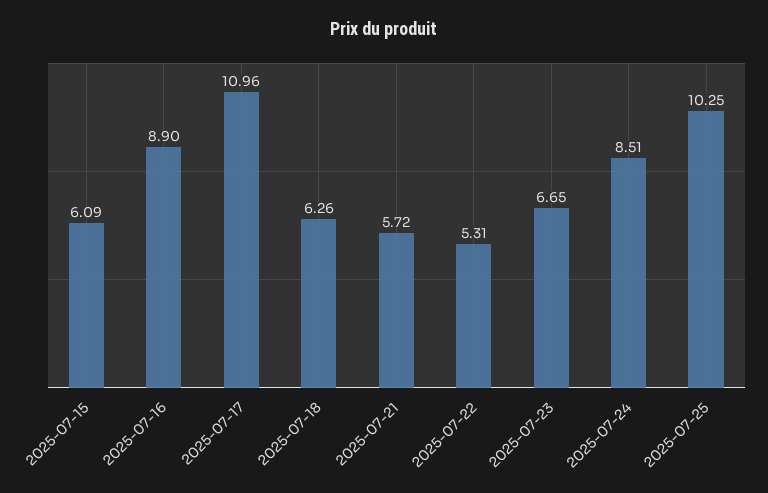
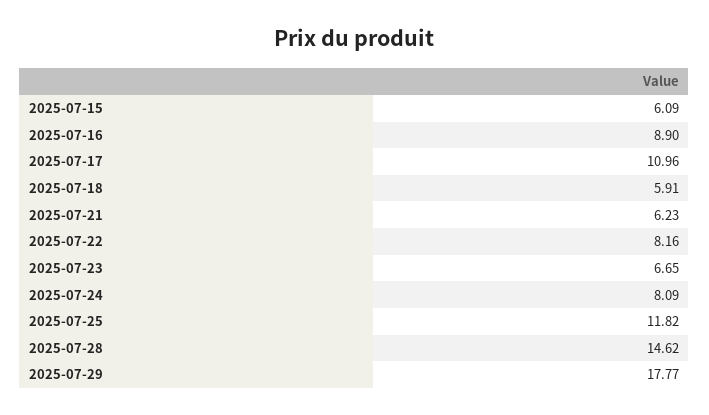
2025-07-18: 6.26 -> 5.91
2025-07-21: 5.72 -> 6.23
2025-07-22: 5.31 -> 8.16
2025-07-24: 8.51 -> 8.09
2025-07-25: 10.25 -> 11.82
2025-07-28: none -> 14.62
2025-07-29: none -> 17.77

